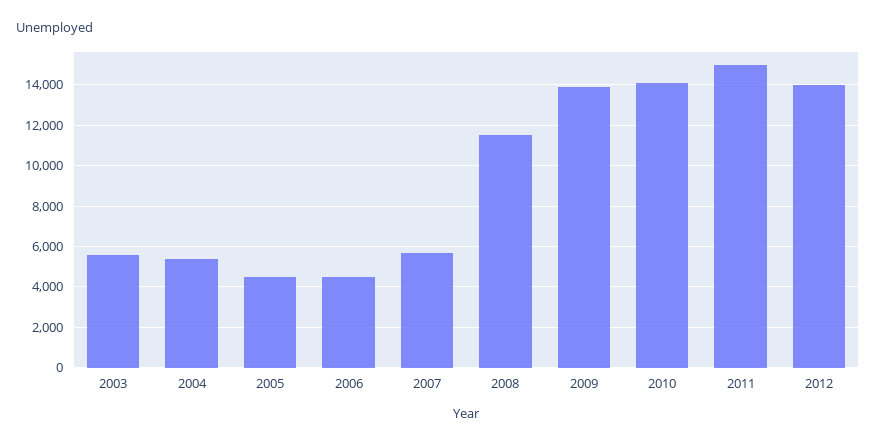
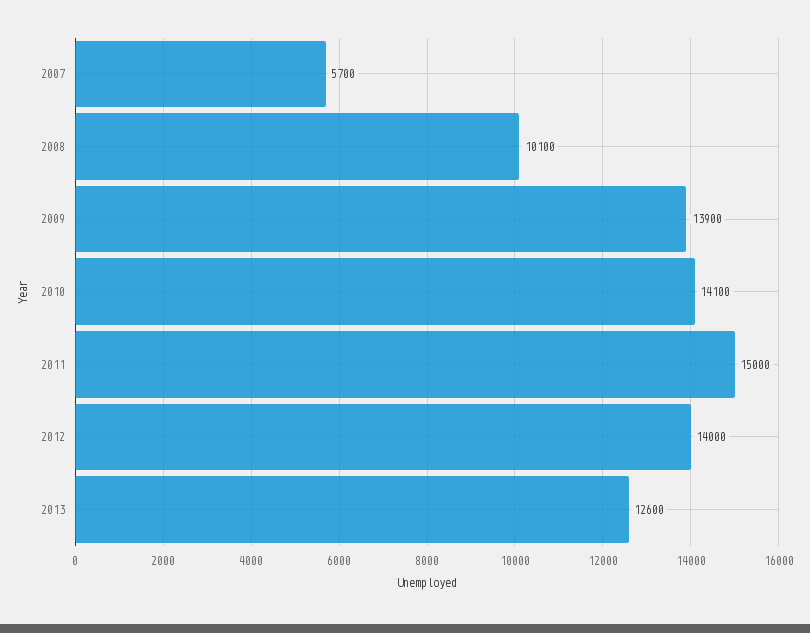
2003: 5500 -> none
2004: 5500 -> none
2005: 4500 -> none
2006: 4500 -> none
2008: 11500 -> 10100
2013: none -> 12600

